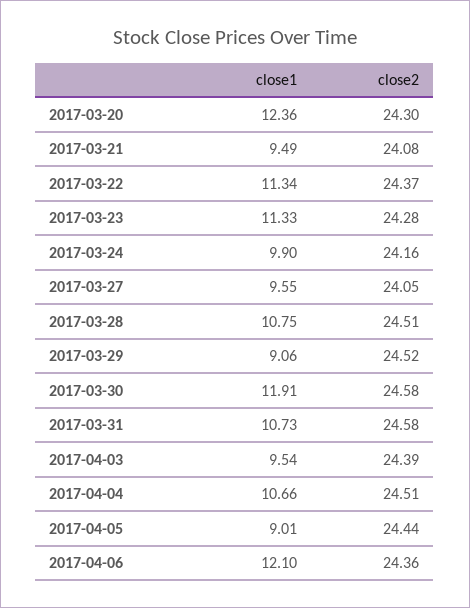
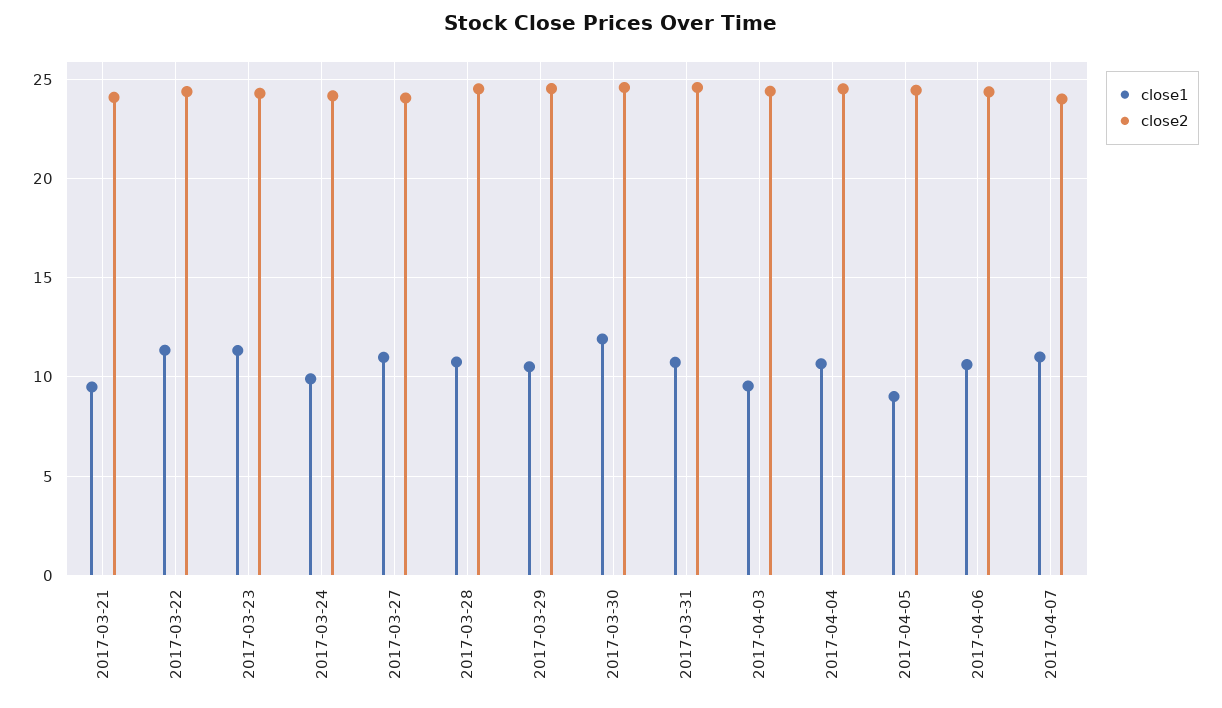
close1, 2017-03-20: 12.36 -> none
close2, 2017-03-20: 24.3 -> none
close1, 2017-03-27: 9.55 -> 11
close1, 2017-03-29: 9.06 -> 10.5
close1, 2017-04-06: 12.1 -> 10.5
close1, 2017-04-07: none -> 11
close2, 2017-04-07: none -> 24

